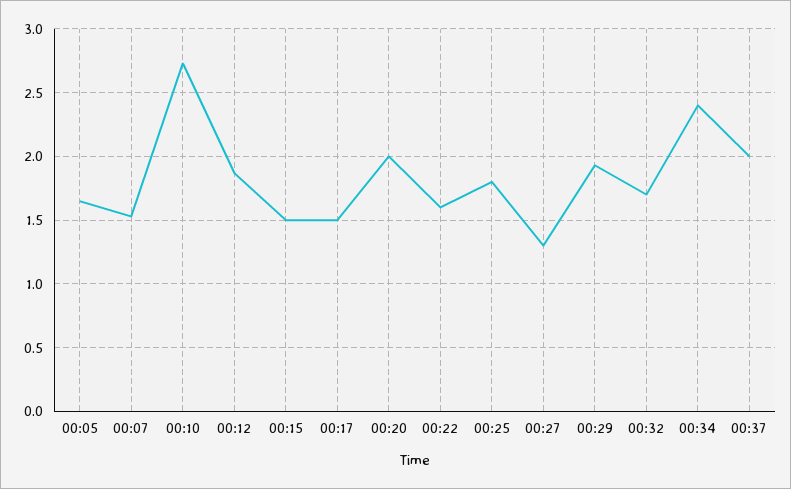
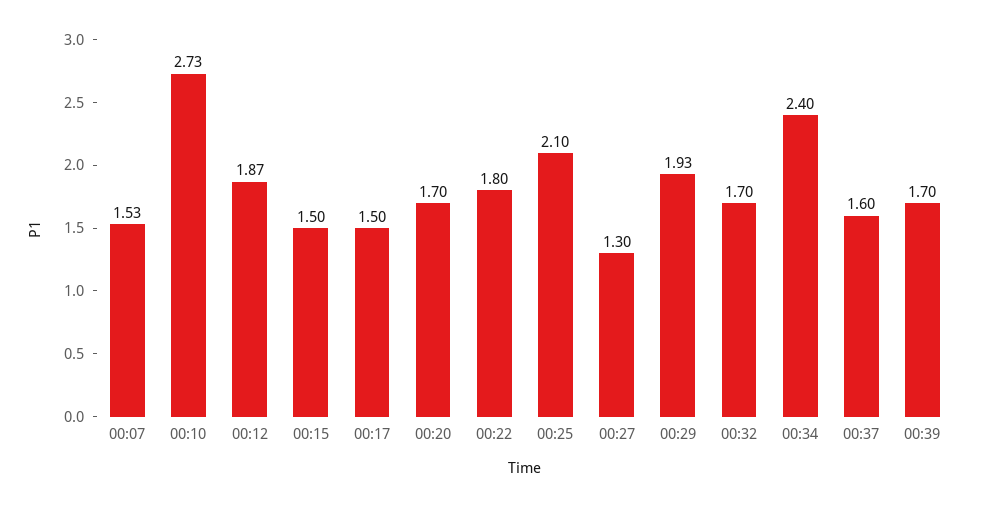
00:05: 1.65 -> none
00:20: 2 -> 1.7
00:22: 1.6 -> 1.8
00:25: 1.8 -> 2.1
00:37: 2 -> 1.6
00:39: none -> 1.7

